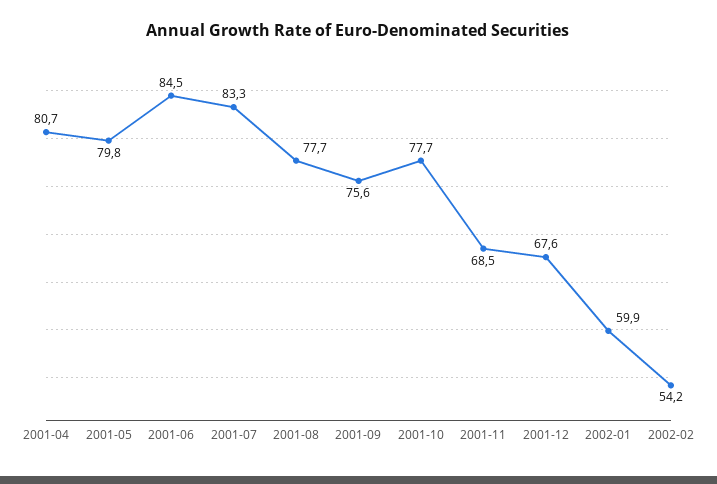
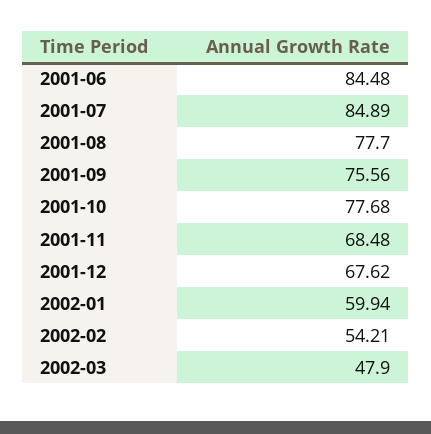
2001-04: 80.7 -> none
2001-05: 79.8 -> none
2001-07: 83.3 -> 84.89
2002-03: none -> 47.9

